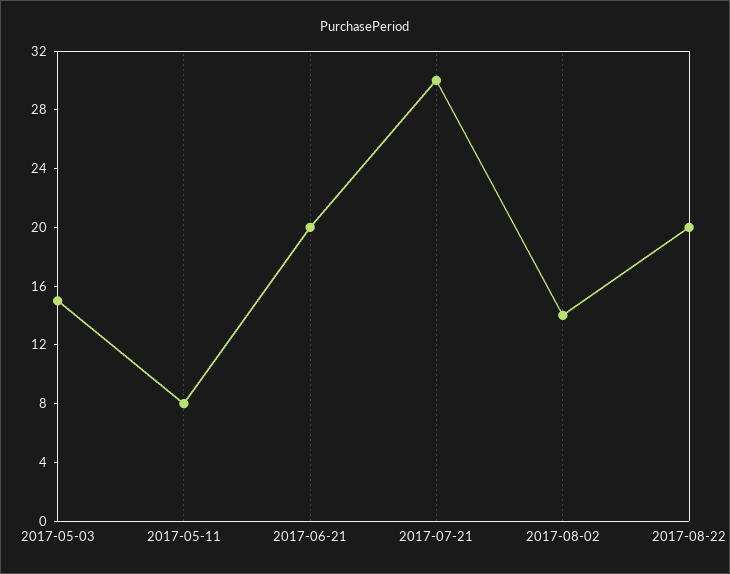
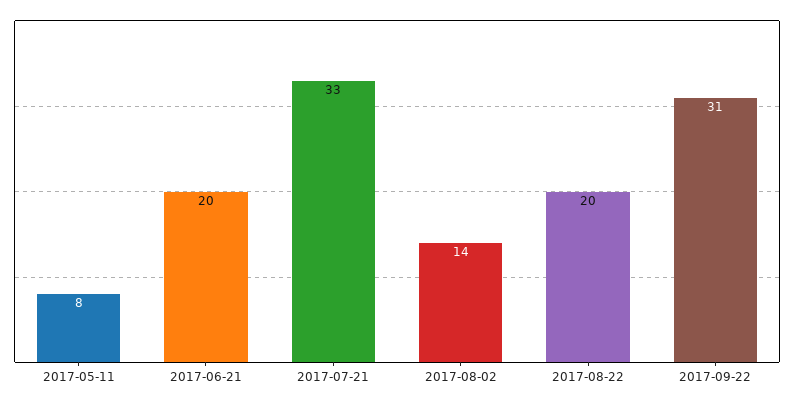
2017-05-03: 15 -> none
2017-07-21: 30 -> 33
2017-09-22: none -> 31

